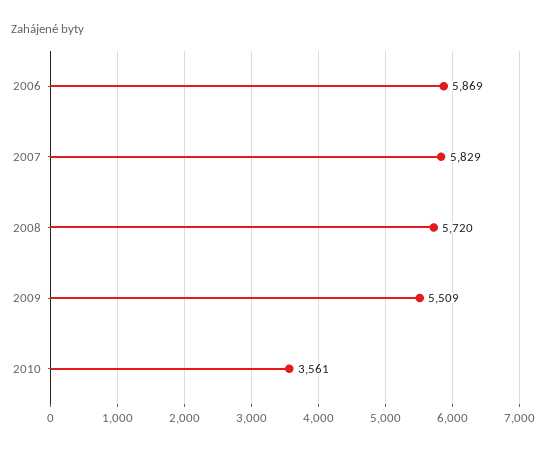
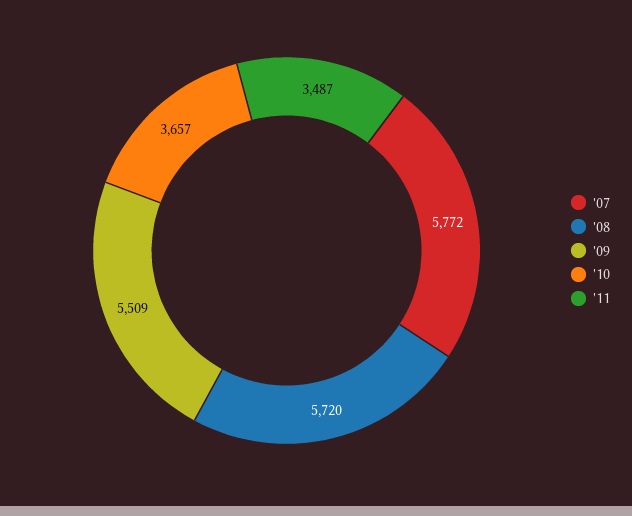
2006: 5869 -> none
2007: 5829 -> 5772
2010: 3561 -> 3657
'11: none -> 3487

